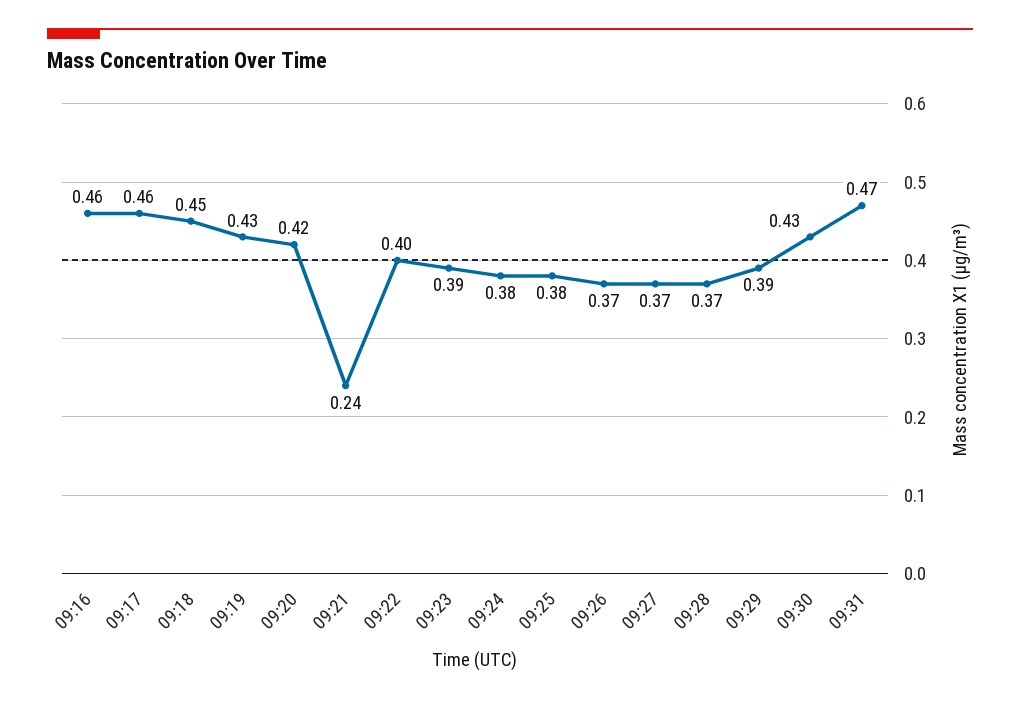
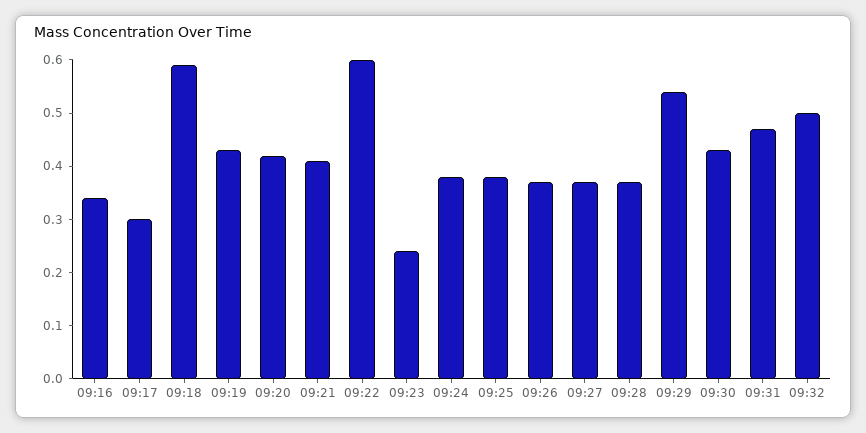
09:16: 0.46 -> 0.35
09:17: 0.46 -> 0.3
09:18: 0.45 -> 0.6
09:21: 0.24 -> 0.4
09:22: 0.4 -> 0.6
09:23: 0.39 -> 0.25
09:29: 0.39 -> 0.55
09:32: none -> 0.5

